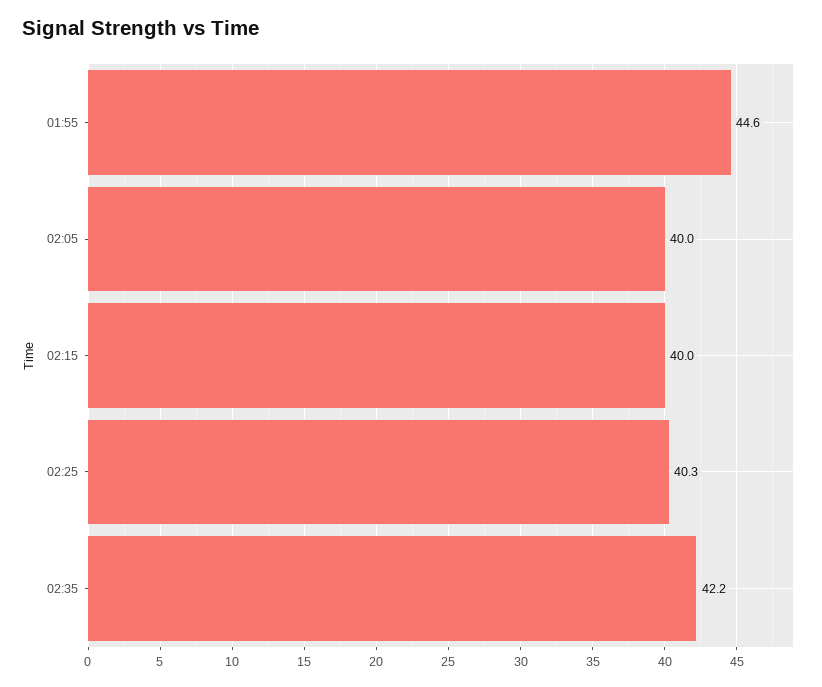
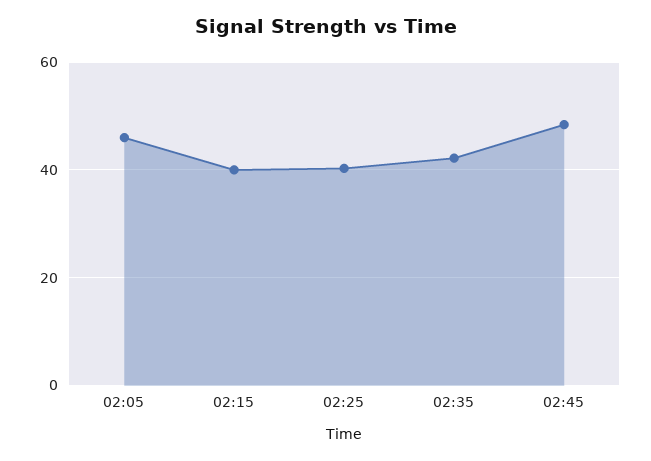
01:55: 44.6 -> none
02:05: 40 -> 46
02:45: none -> 48

